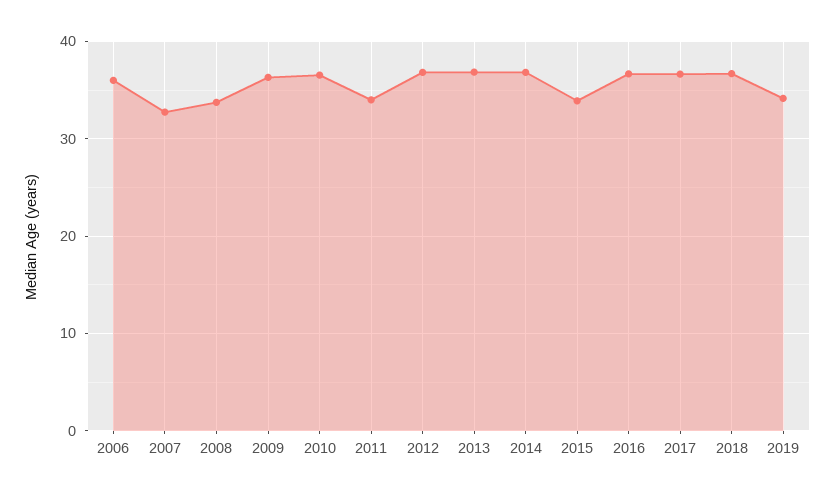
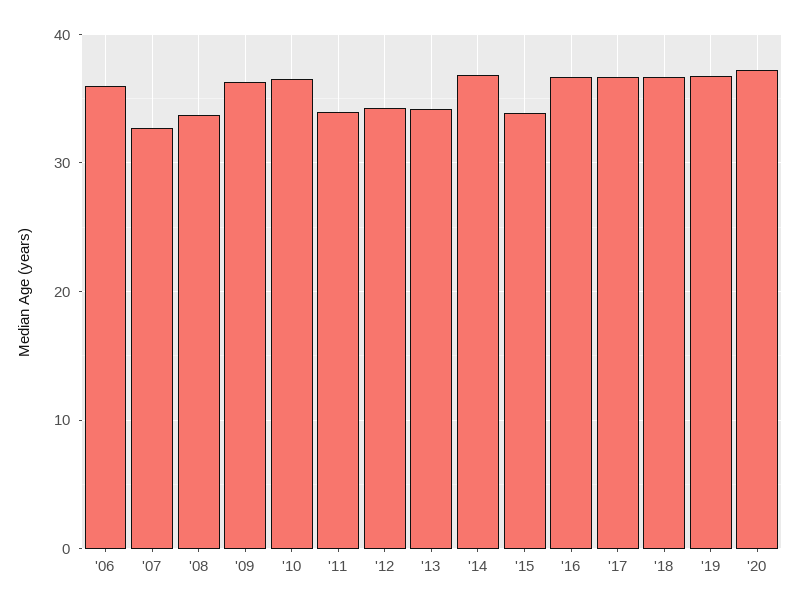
2012: 37 -> 34
2013: 37 -> 34
2019: 34 -> 37
'20: none -> 37

